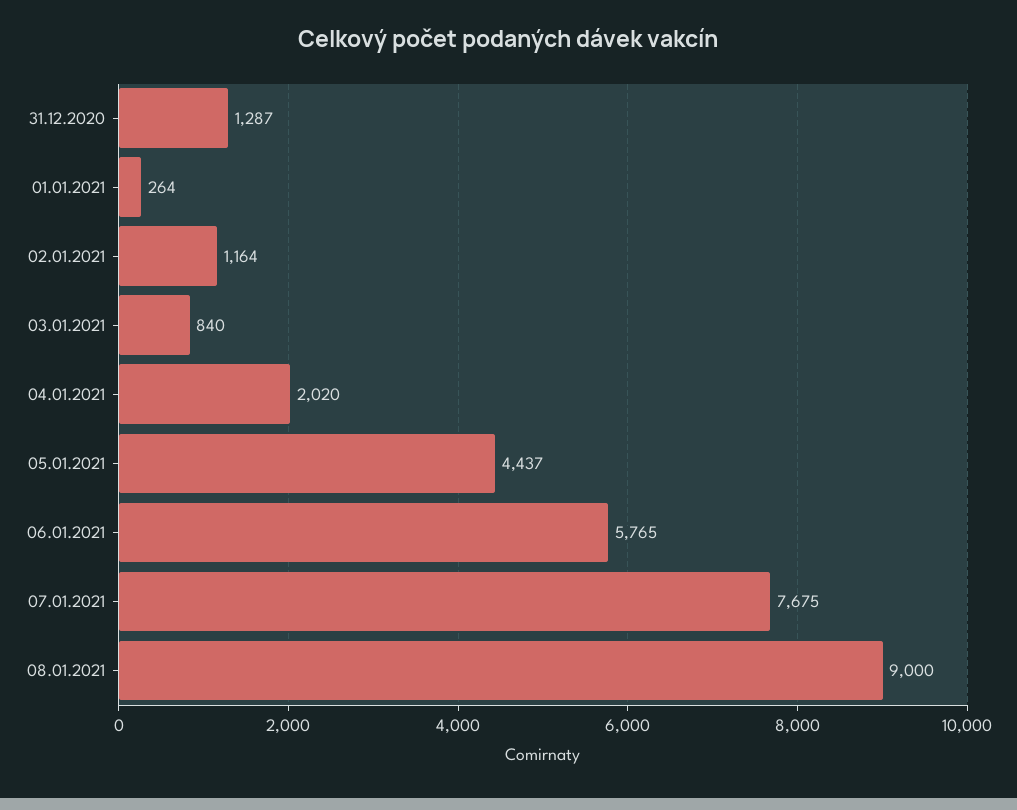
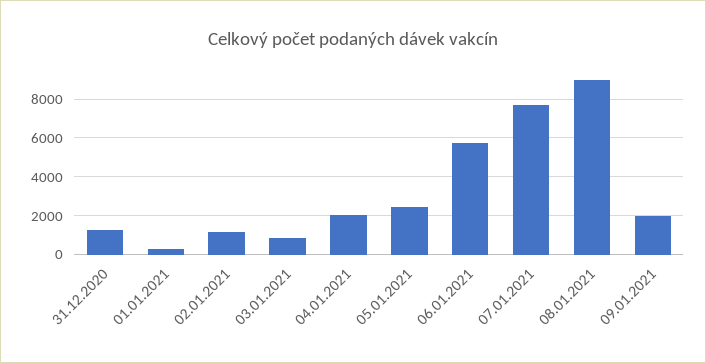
05.01.2021: 4437 -> 2500
09.01.2021: none -> 2000

